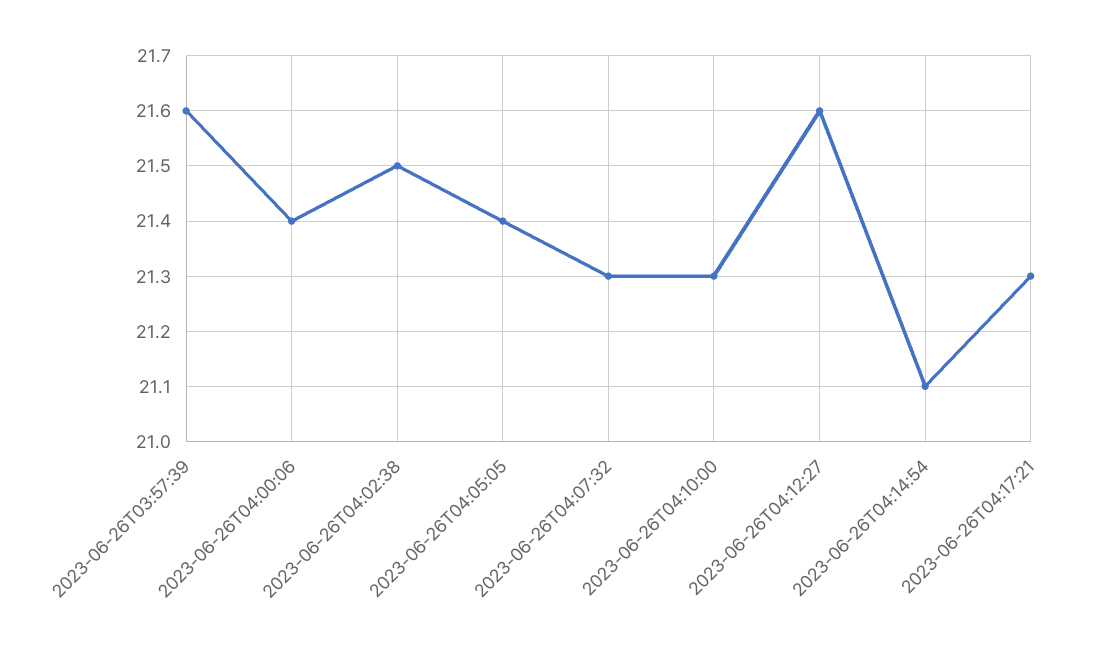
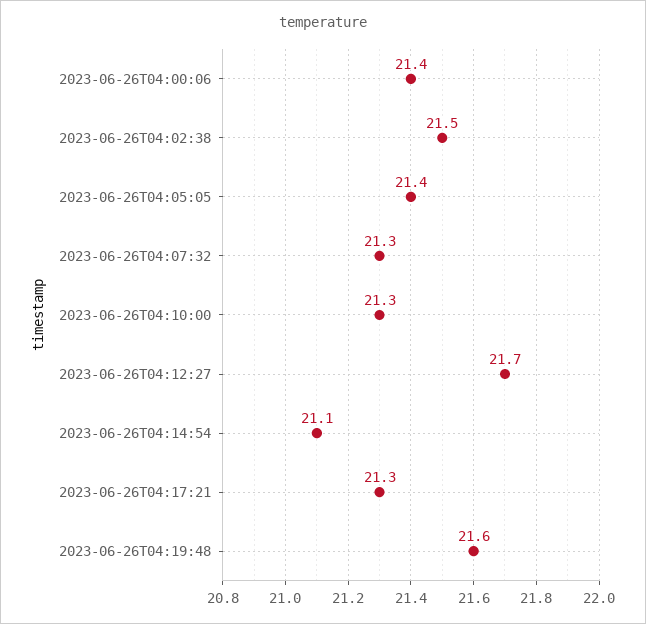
2023-06-26T03:57:39: 21.6 -> none
2023-06-26T04:12:27: 21.6 -> 21.7
2023-06-26T04:19:48: none -> 21.6

